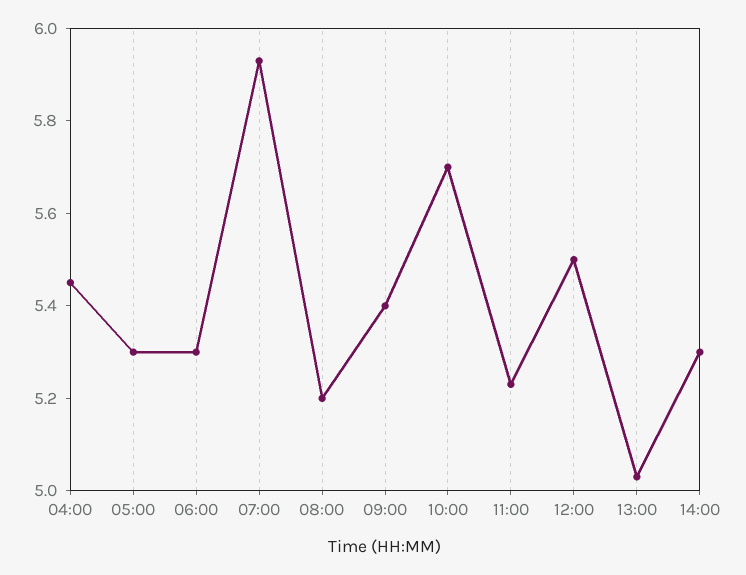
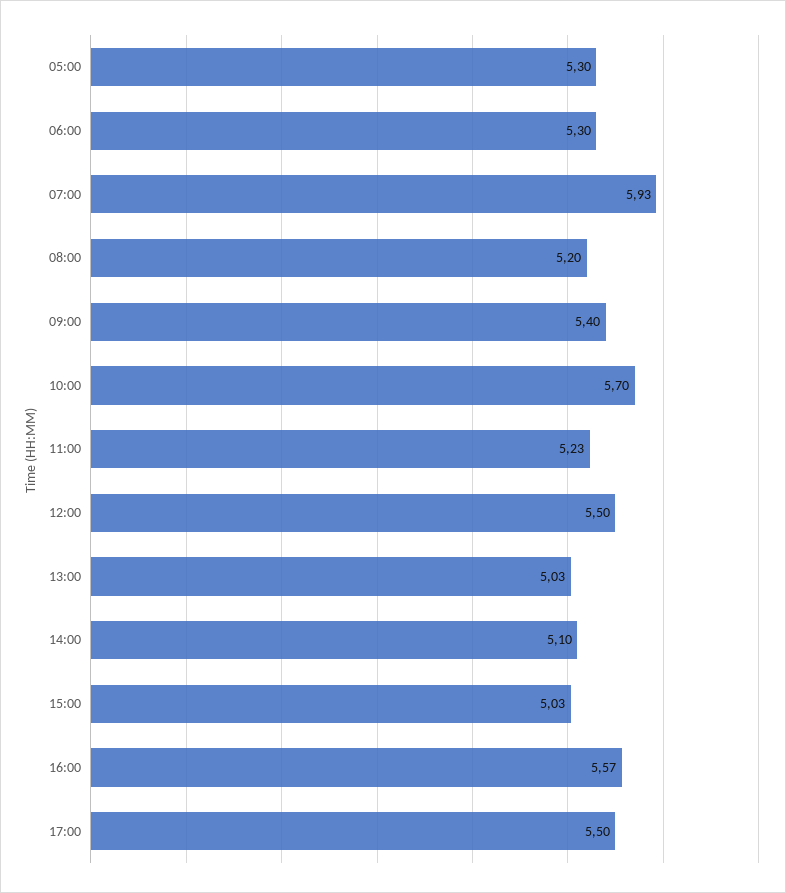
04:00: 5.45 -> none
14:00: 5.3 -> 5.1
15:00: none -> 5.03
16:00: none -> 5.57
17:00: none -> 5.5

